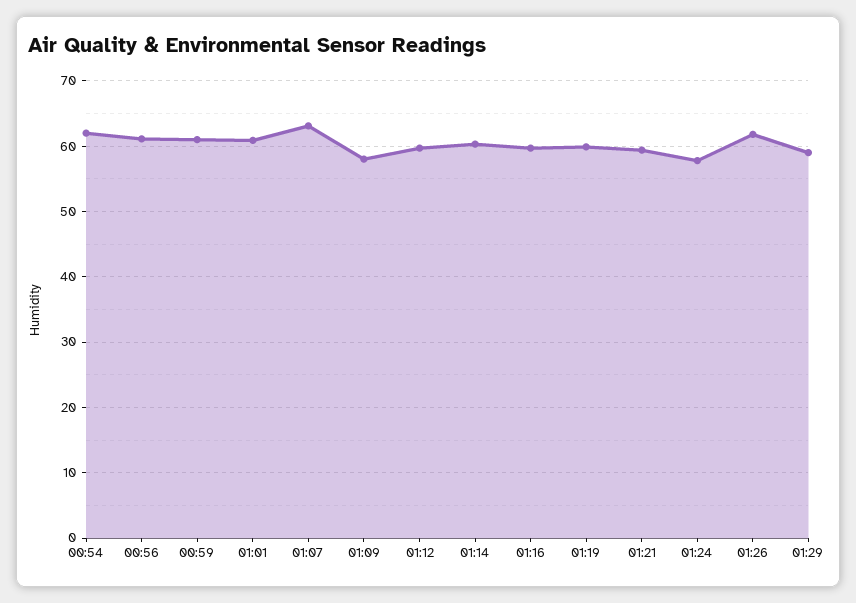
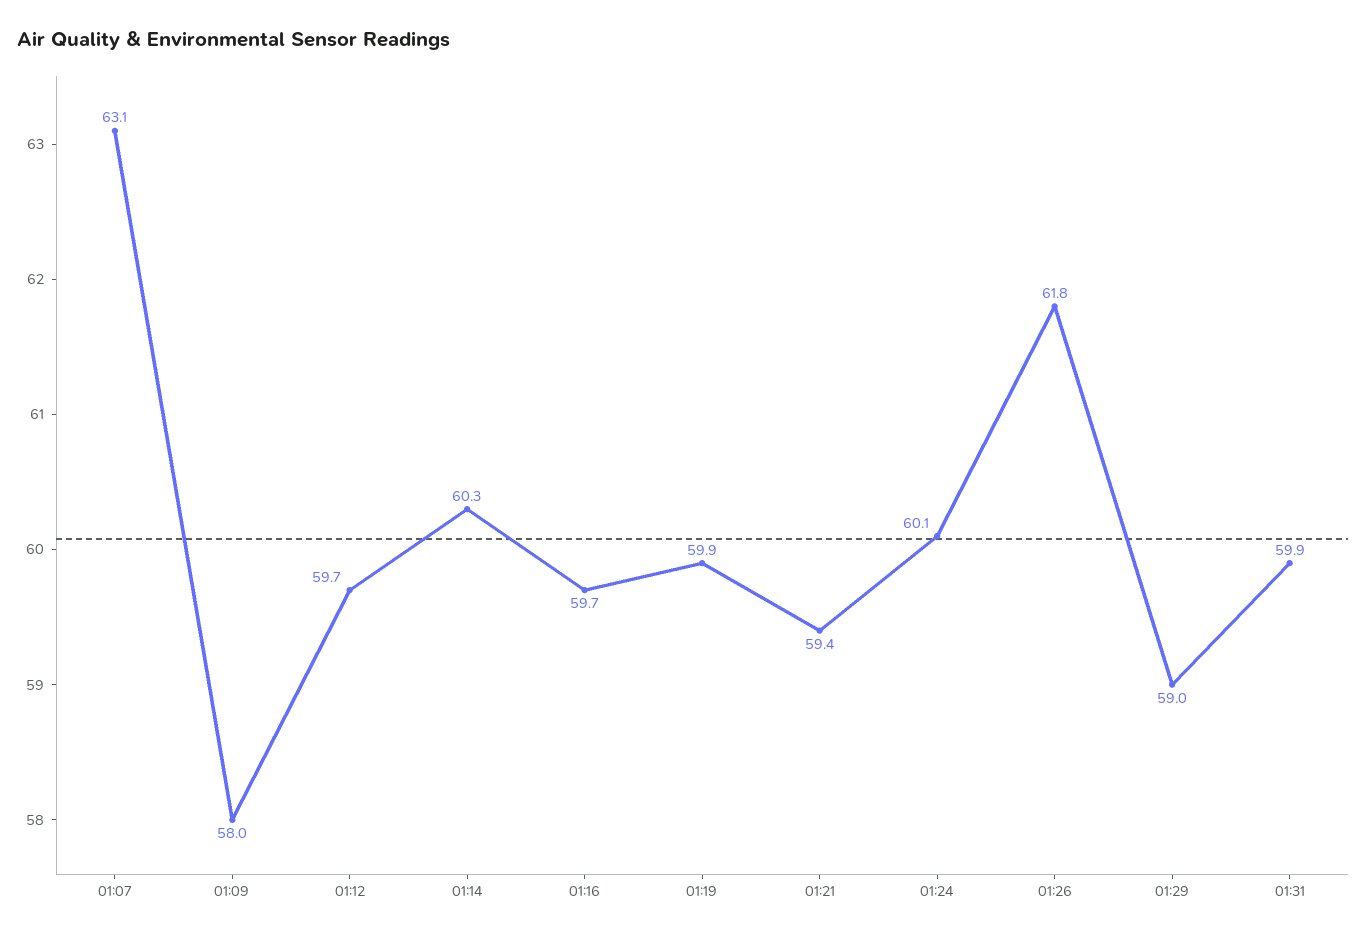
00:54: 62 -> none
00:56: 61 -> none
00:59: 61 -> none
01:01: 61 -> none
01:24: 58 -> 60.1
01:31: none -> 59.9

